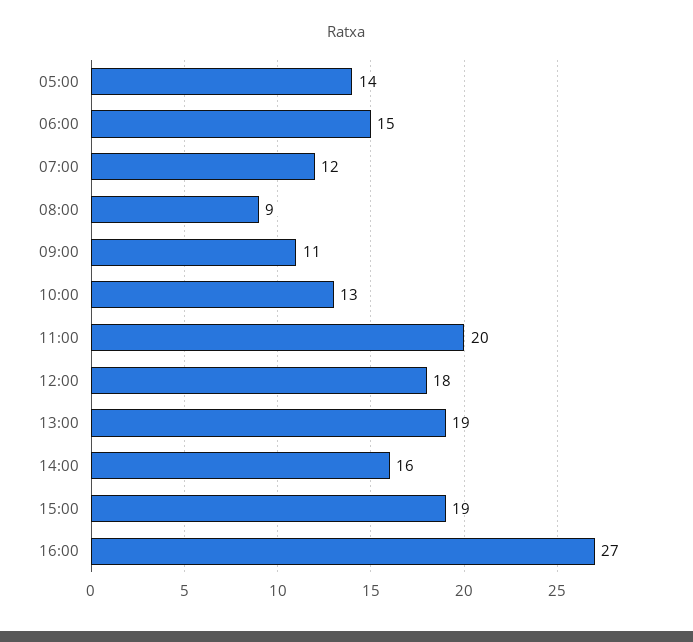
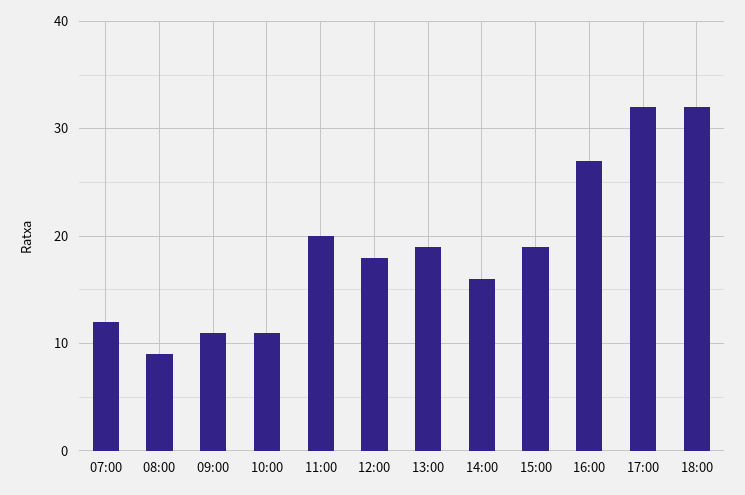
05:00: 14 -> none
06:00: 15 -> none
10:00: 13 -> 11
17:00: none -> 32
18:00: none -> 32

